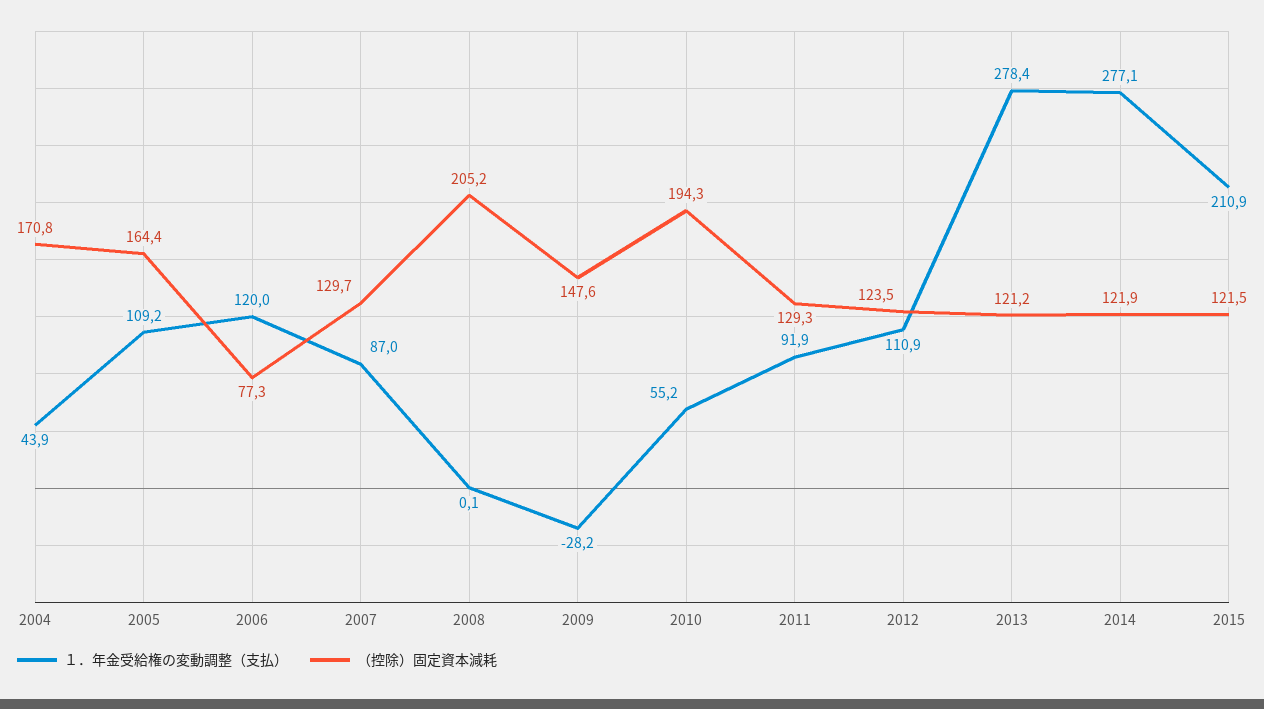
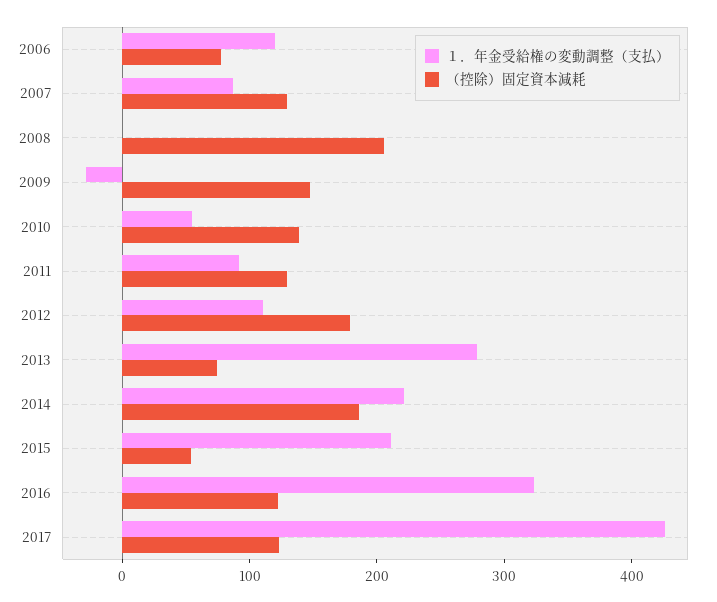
１．年金受給権の変動調整（支払）, 2004: 43.9 -> none
（控除）固定資本減耗, 2004: 170.8 -> none
１．年金受給権の変動調整（支払）, 2005: 109.2 -> none
（控除）固定資本減耗, 2005: 164.4 -> none
（控除）固定資本減耗, 2010: 194.3 -> 140
（控除）固定資本減耗, 2012: 123.5 -> 180
（控除）固定資本減耗, 2013: 121.2 -> 80
１．年金受給権の変動調整（支払）, 2014: 277.1 -> 220
（控除）固定資本減耗, 2014: 121.9 -> 180
（控除）固定資本減耗, 2015: 121.5 -> 60
１．年金受給権の変動調整（支払）, 2016: none -> 320
（控除）固定資本減耗, 2016: none -> 120
１．年金受給権の変動調整（支払）, 2017: none -> 420
（控除）固定資本減耗, 2017: none -> 120

